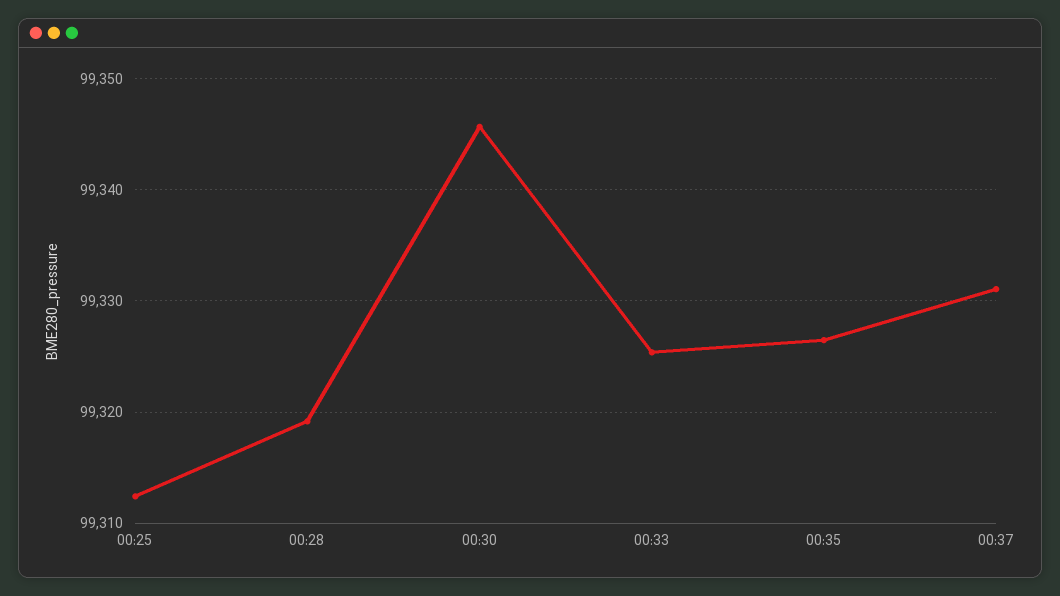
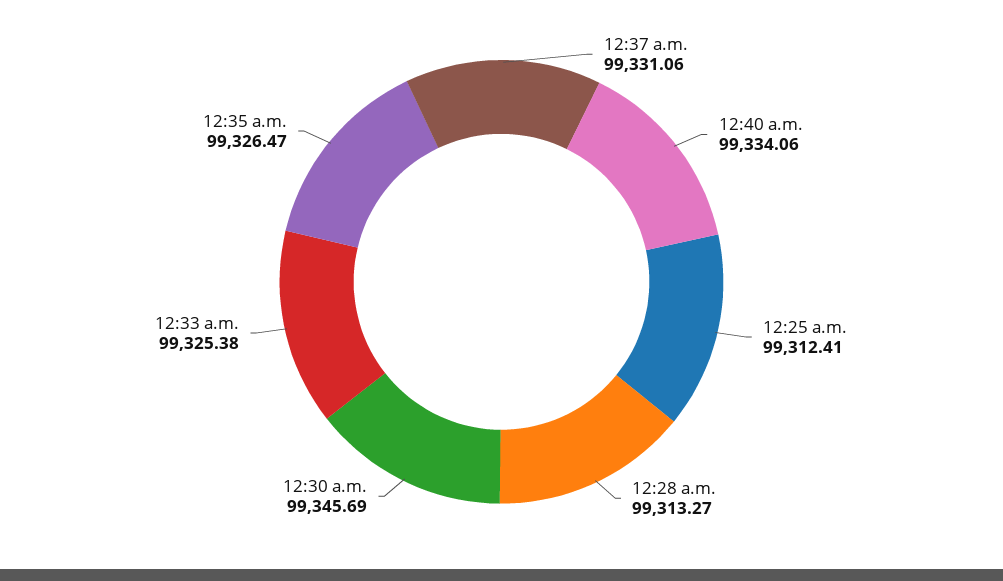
00:28: 99319 -> 99313.27
12:40 a.m.: none -> 99334.06

